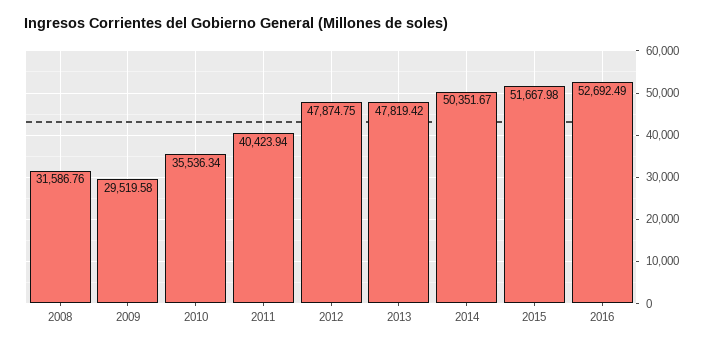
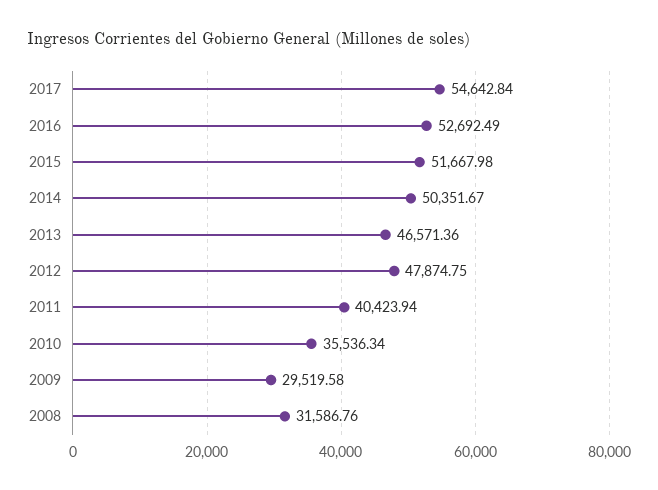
2013: 47819.42 -> 46571.36
2017: none -> 54642.84

